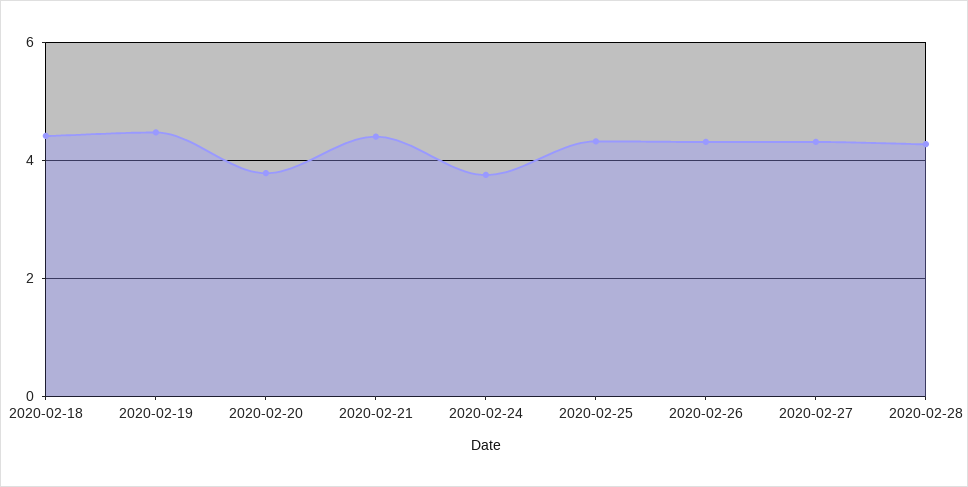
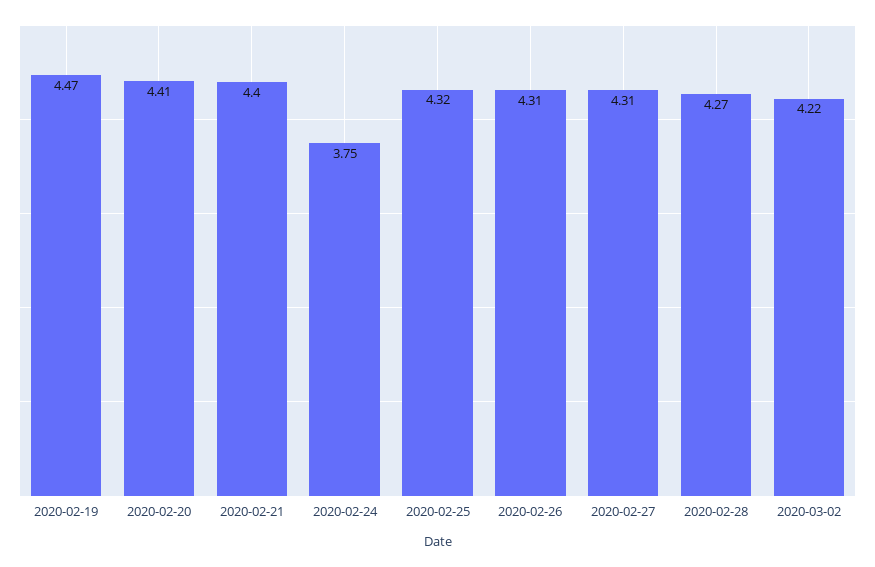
2020-02-18: 4.4 -> none
2020-02-20: 3.8 -> 4.41
2020-03-02: none -> 4.22

